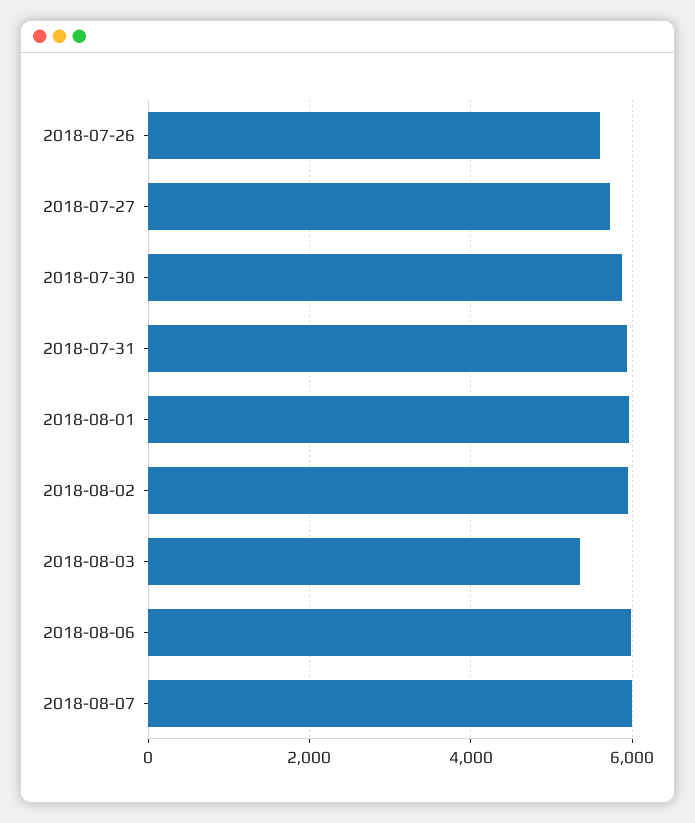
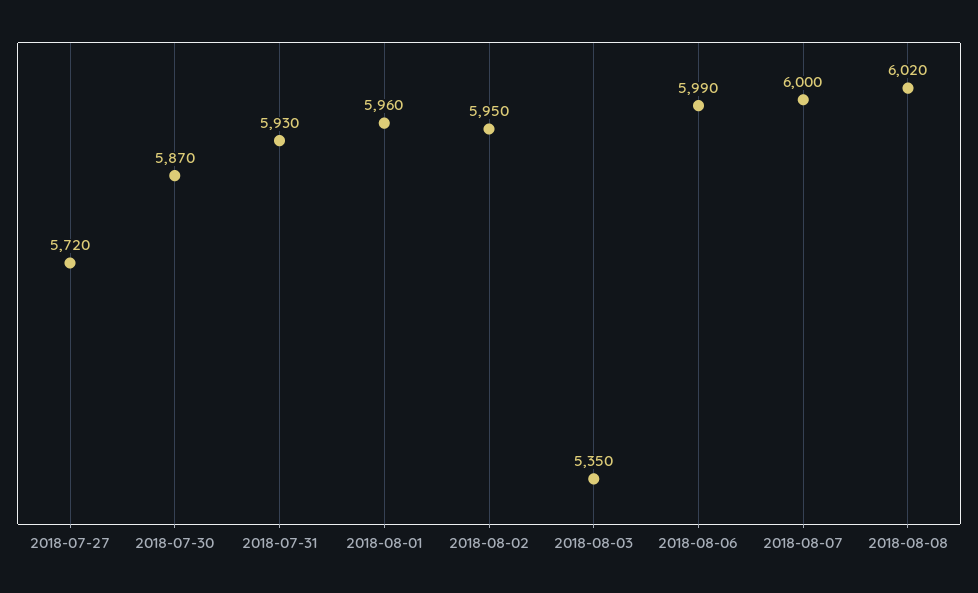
2018-07-26: 5600 -> none
2018-08-08: none -> 6020

